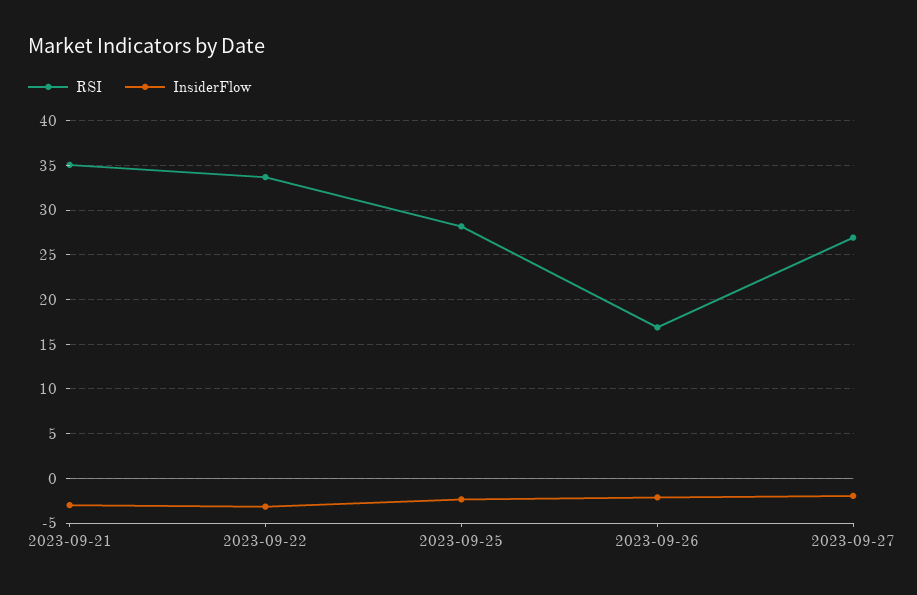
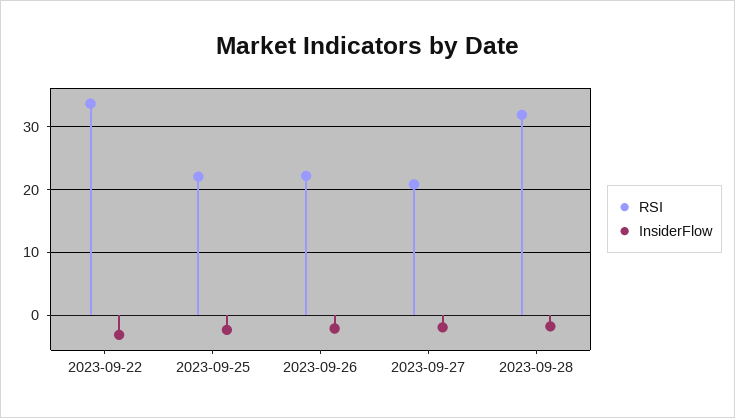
RSI, 2023-09-21: 35 -> none
InsiderFlow, 2023-09-21: -3 -> none
RSI, 2023-09-25: 28 -> 22
RSI, 2023-09-26: 17 -> 22
RSI, 2023-09-27: 27 -> 21
RSI, 2023-09-28: none -> 32
InsiderFlow, 2023-09-28: none -> -2

